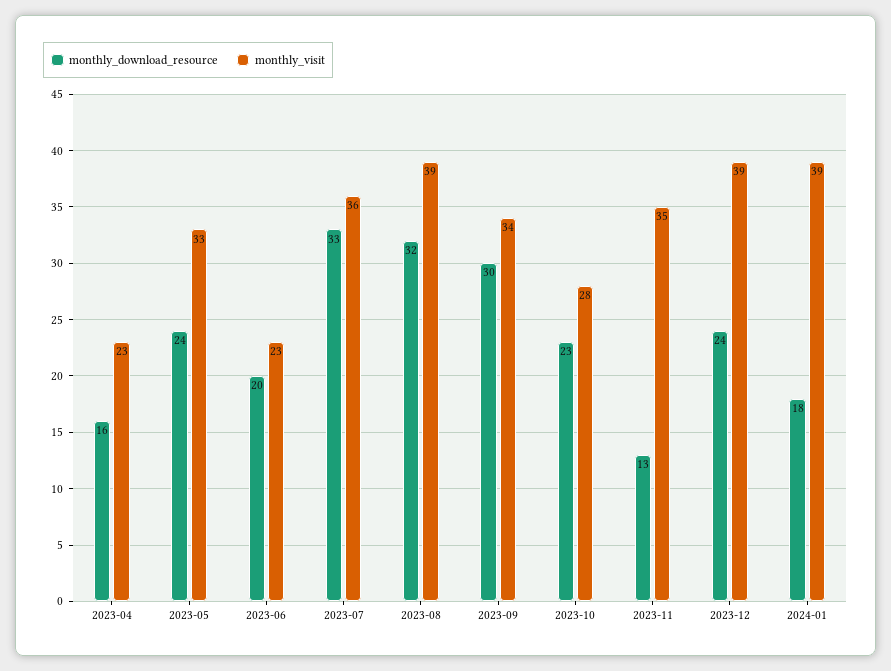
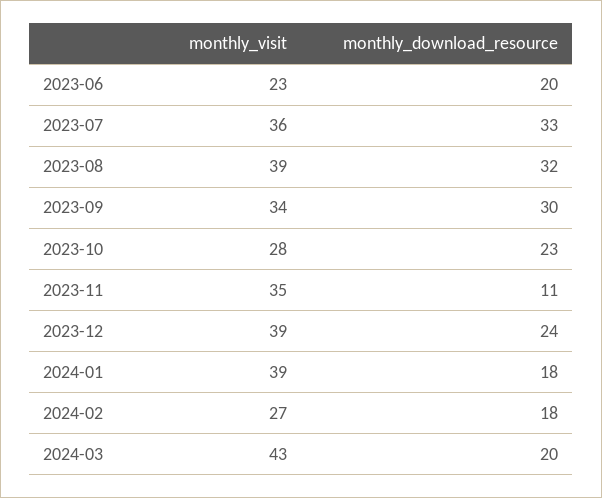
monthly_download_resource, 2023-04: 16 -> none
monthly_visit, 2023-04: 23 -> none
monthly_download_resource, 2023-05: 24 -> none
monthly_visit, 2023-05: 33 -> none
monthly_download_resource, 2023-11: 13 -> 11
monthly_visit, 2024-02: none -> 27
monthly_download_resource, 2024-02: none -> 18
monthly_visit, 2024-03: none -> 43
monthly_download_resource, 2024-03: none -> 20

